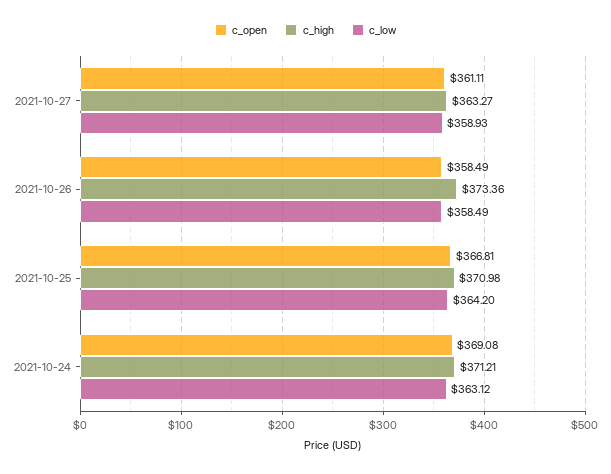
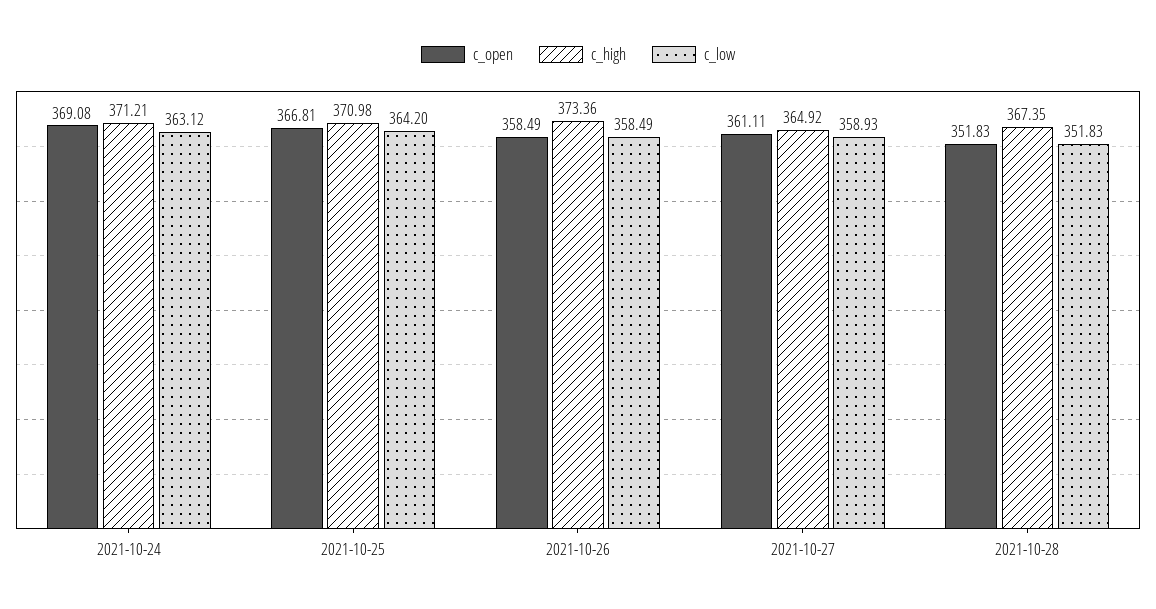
c_high, 2021-10-27: 363.27 -> 364.92
c_open, 2021-10-28: none -> 351.83
c_high, 2021-10-28: none -> 367.35
c_low, 2021-10-28: none -> 351.83

